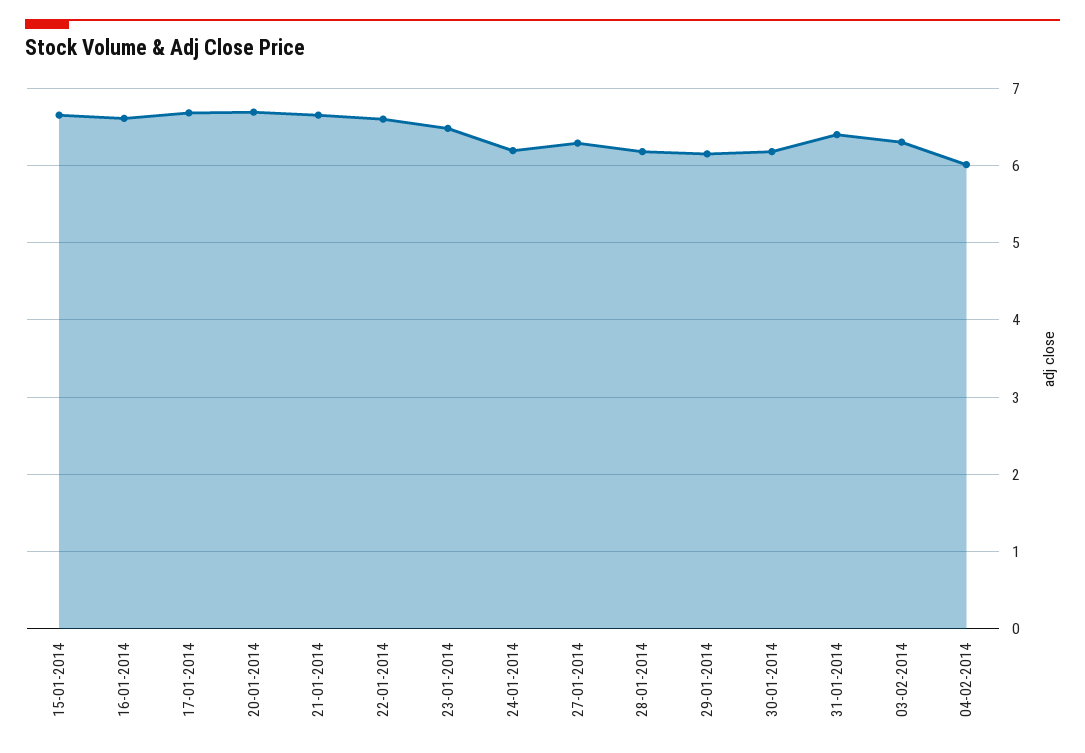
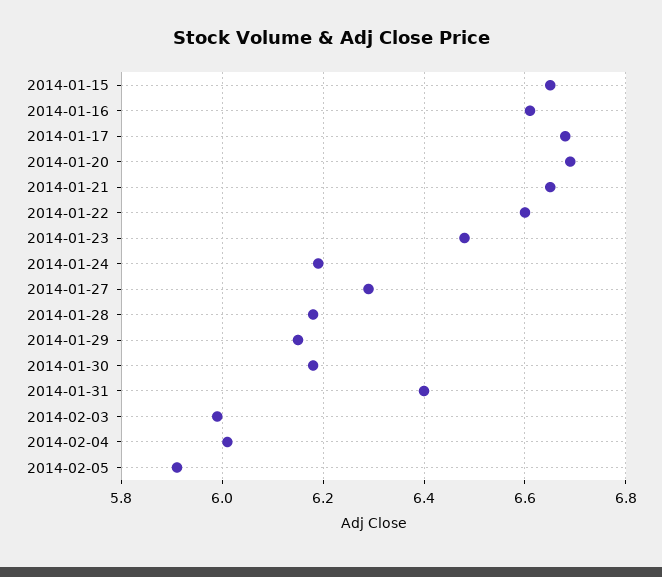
03-02-2014: 6.3 -> 6
2014-02-05: none -> 5.9

